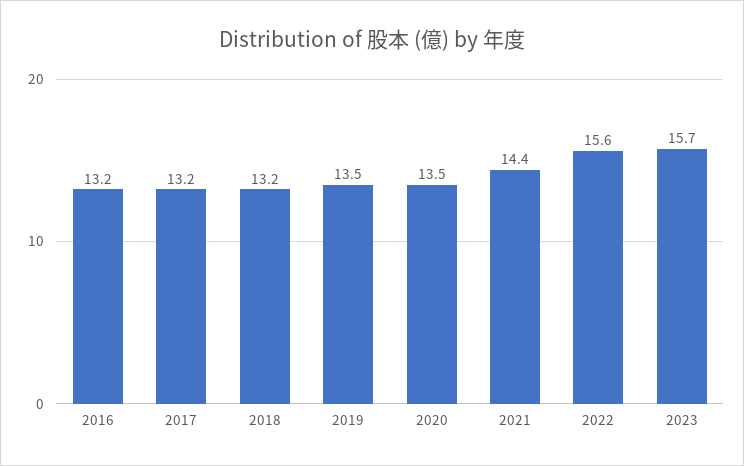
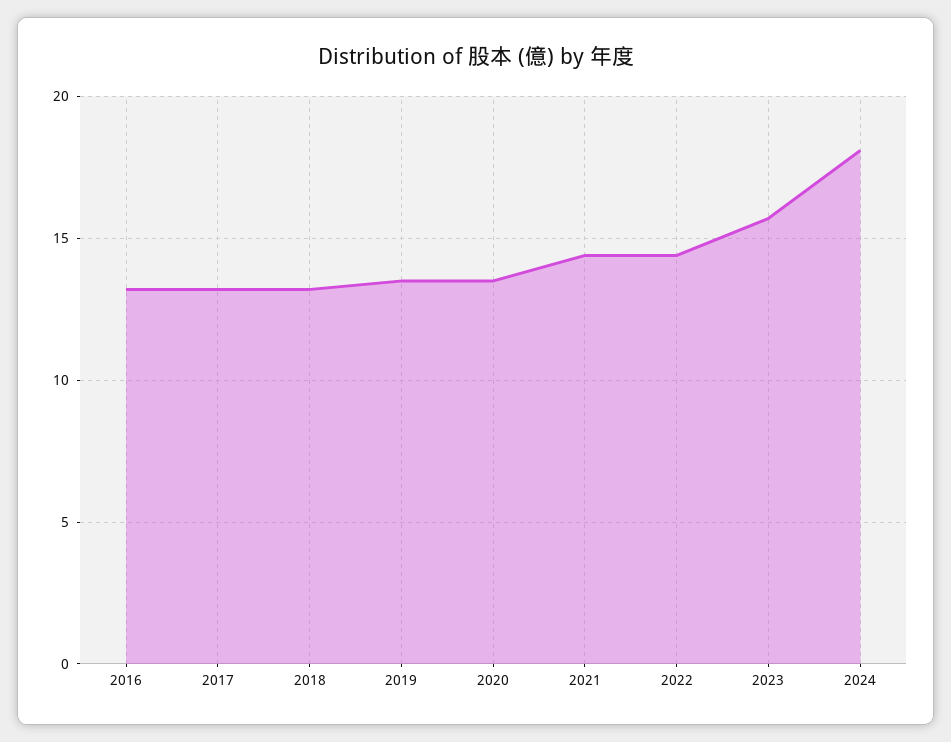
2022: 15.6 -> 14.5
2024: none -> 18

